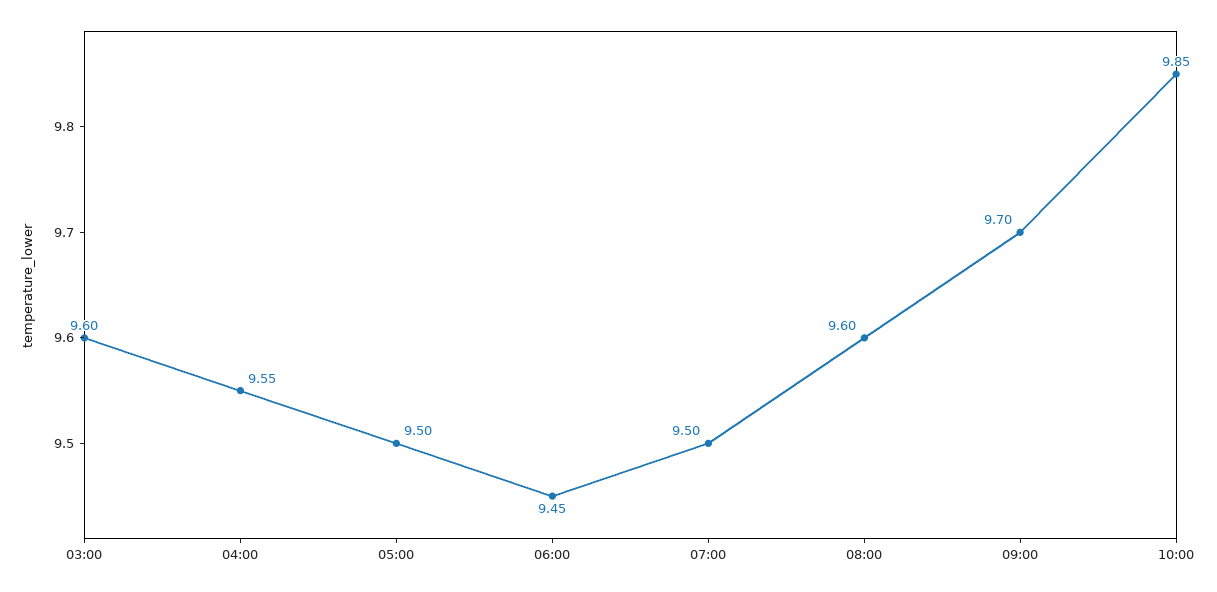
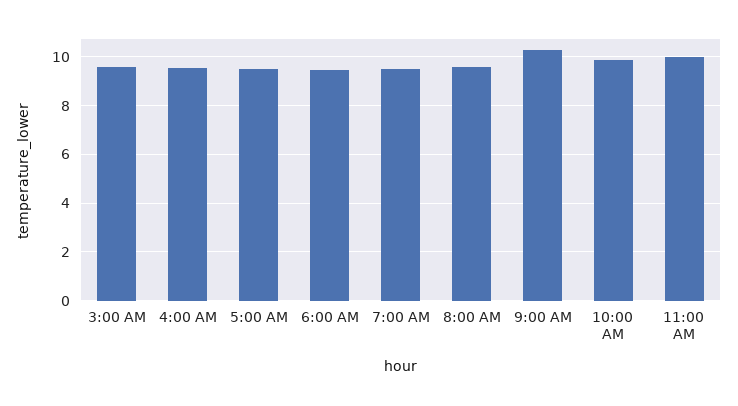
09:00: 9.7 -> 10.25
11:00 AM: none -> 10

